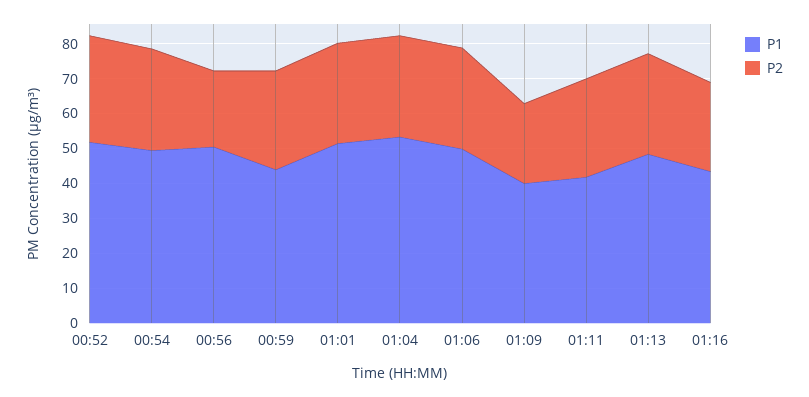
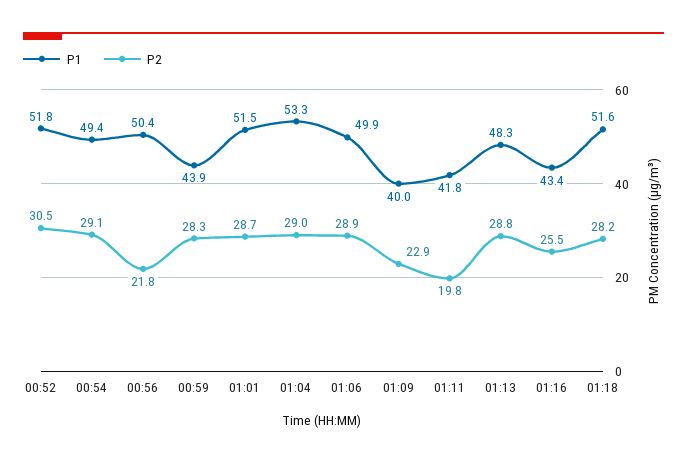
P2, 01:11: 27.5 -> 19.8
P1, 01:18: none -> 51.6
P2, 01:18: none -> 28.2

